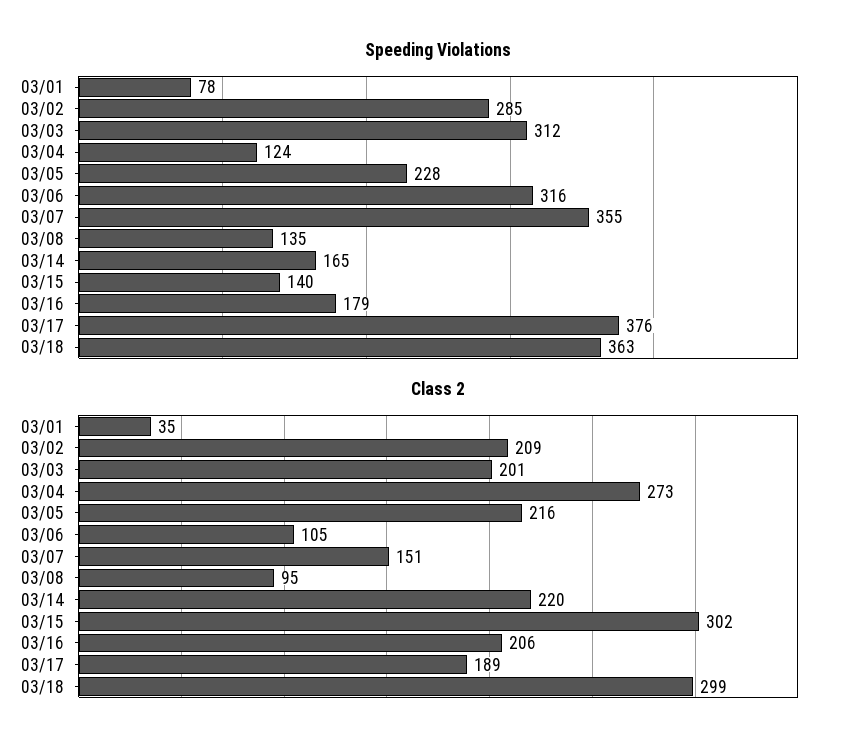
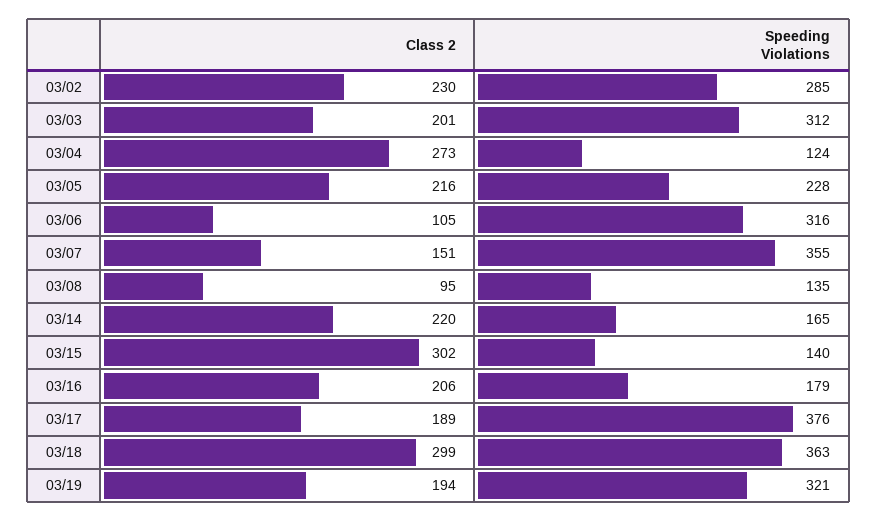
Speeding Violations, 03/01: 78 -> none
Class 2, 03/01: 35 -> none
Class 2, 03/02: 209 -> 230
Class 2, 03/19: none -> 194
Speeding Violations, 03/19: none -> 321

